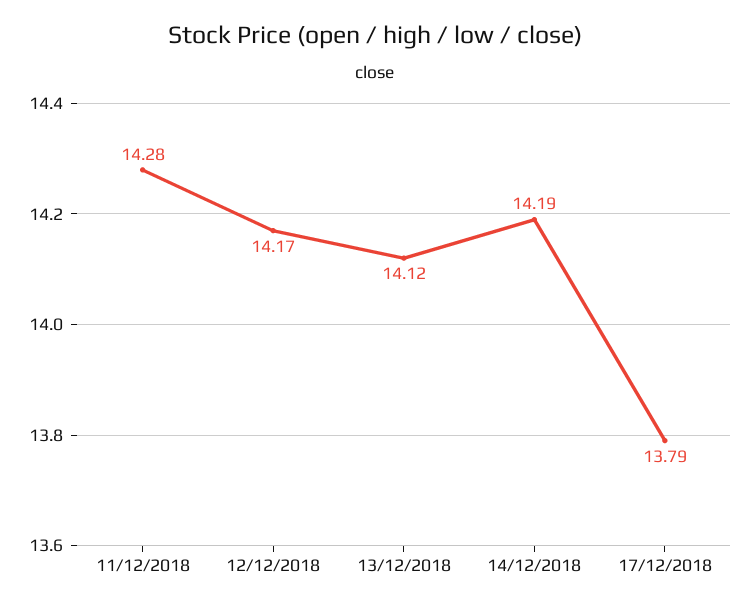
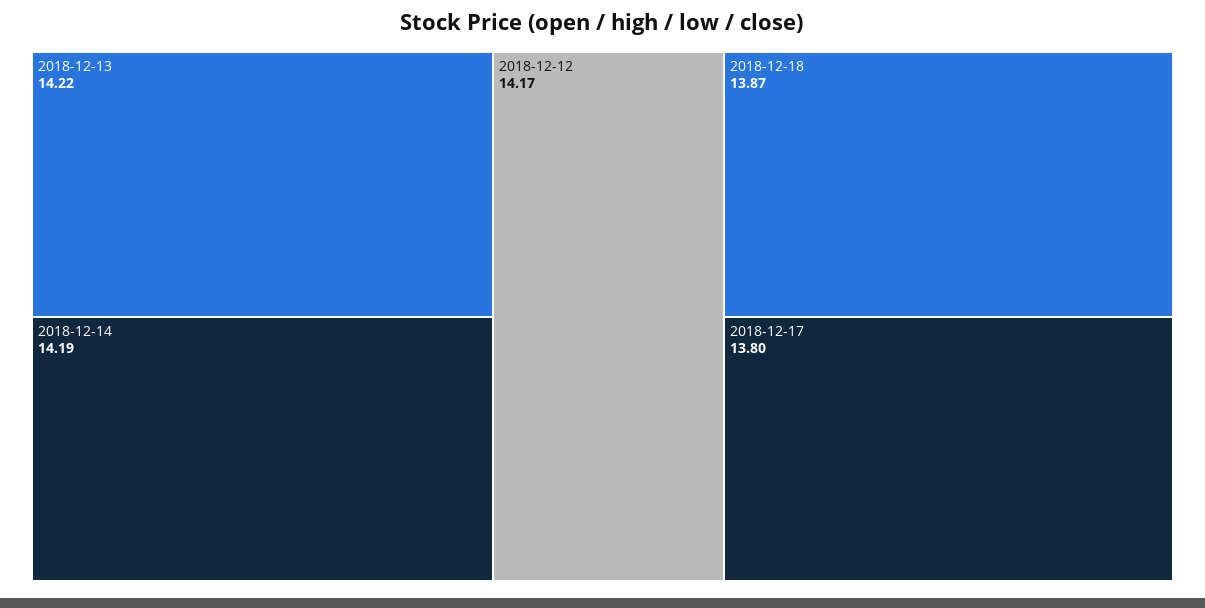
11/12/2018: 14.28 -> none
13/12/2018: 14.12 -> 14.22
17/12/2018: 13.79 -> 13.8
2018-12-18: none -> 13.87

